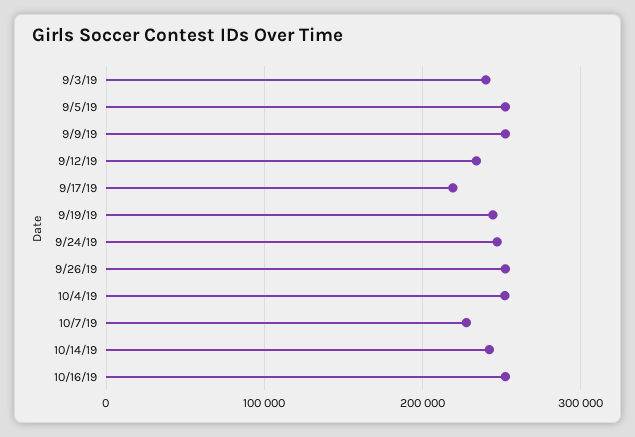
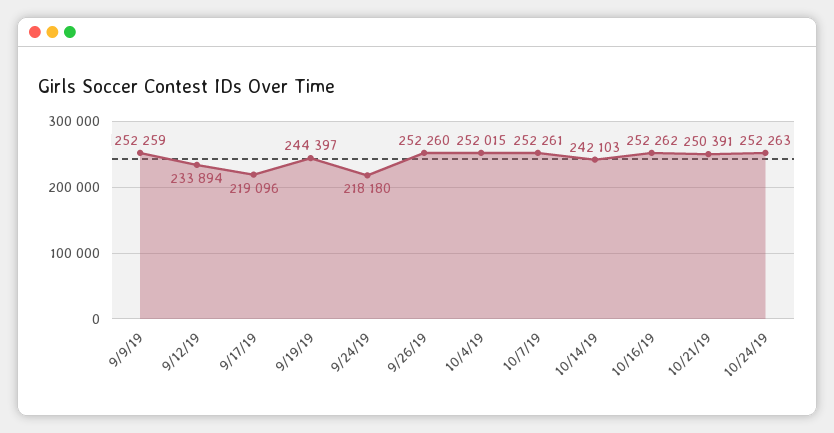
9/3/19: 240000 -> none
9/5/19: 250000 -> none
9/24/19: 250000 -> 218180
10/7/19: 230000 -> 252261
10/21/19: none -> 250391
10/24/19: none -> 252263

